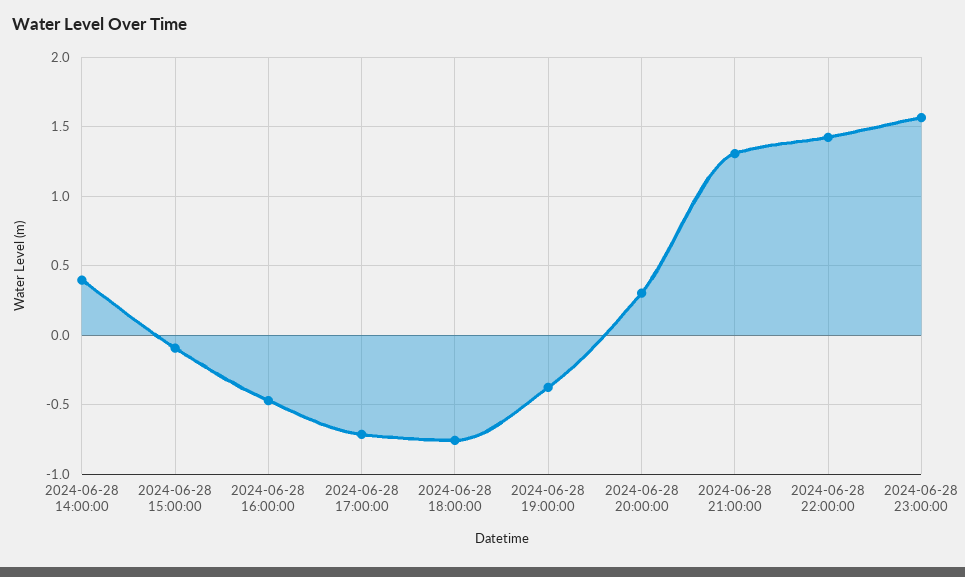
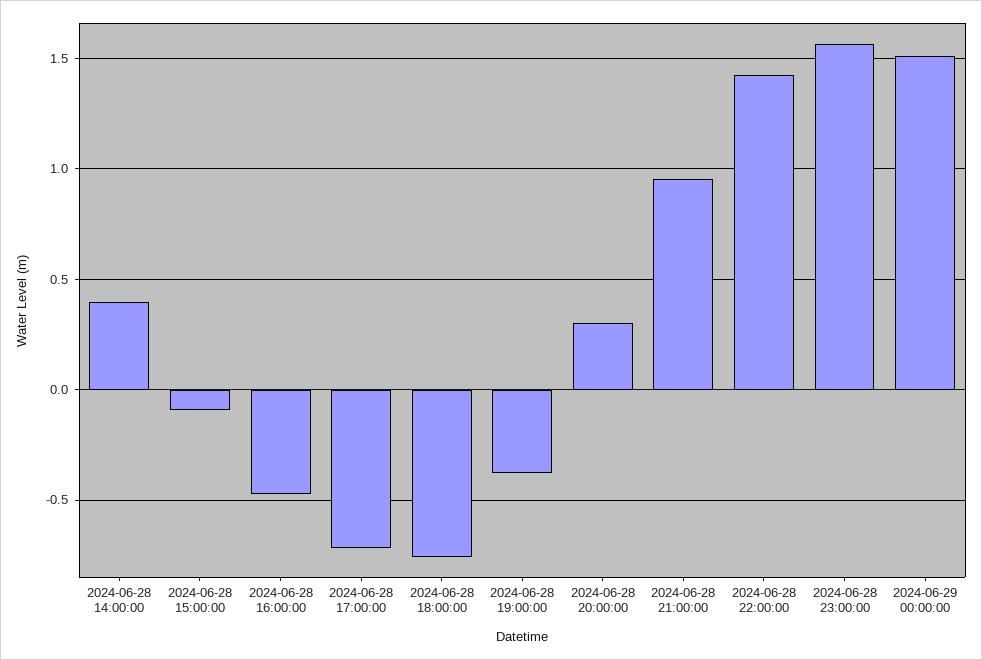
2024-06-28 21:00:00: 1.3 -> 0.95
2024-06-29 00:00:00: none -> 1.5

